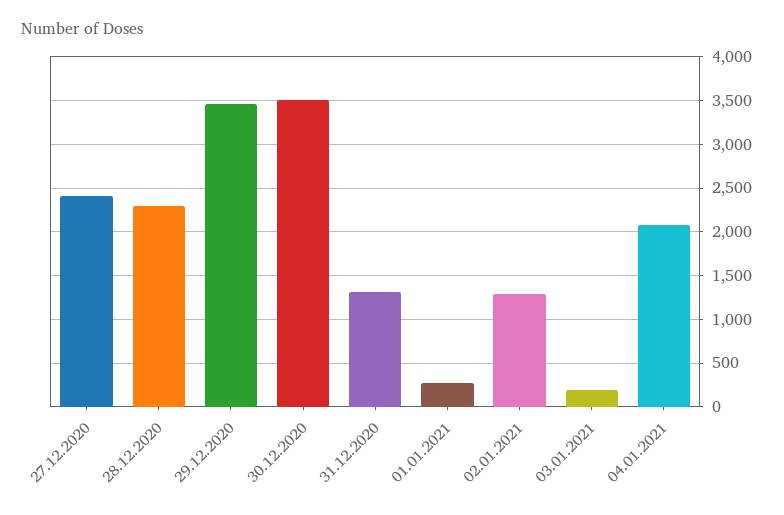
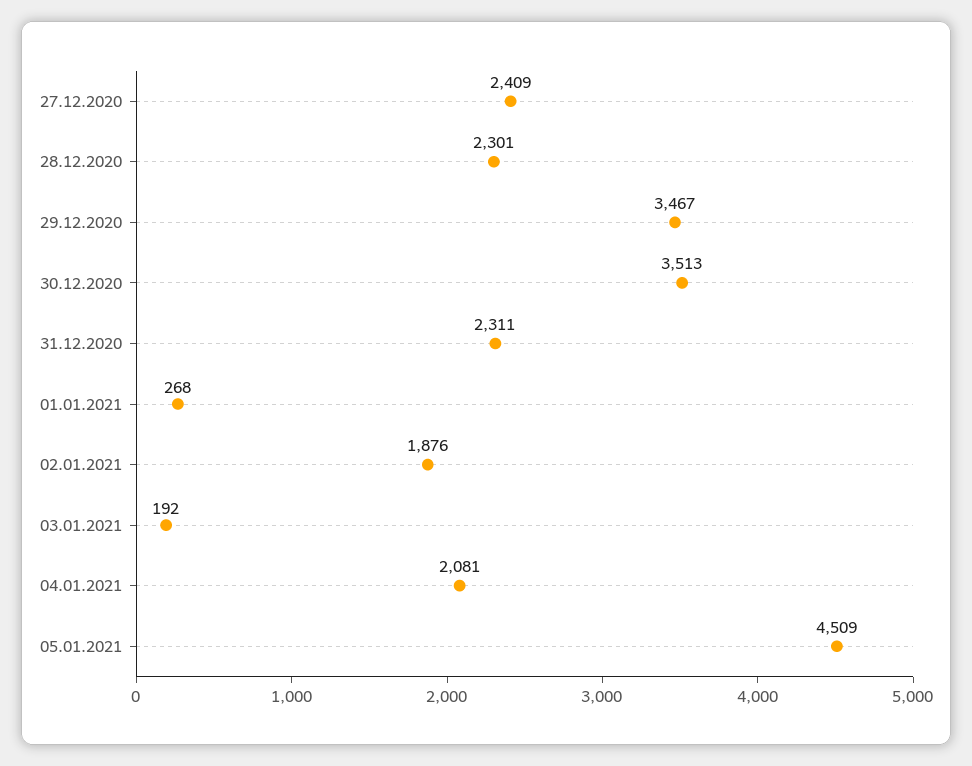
31.12.2020: 1300 -> 2311
02.01.2021: 1300 -> 1876
05.01.2021: none -> 4509

